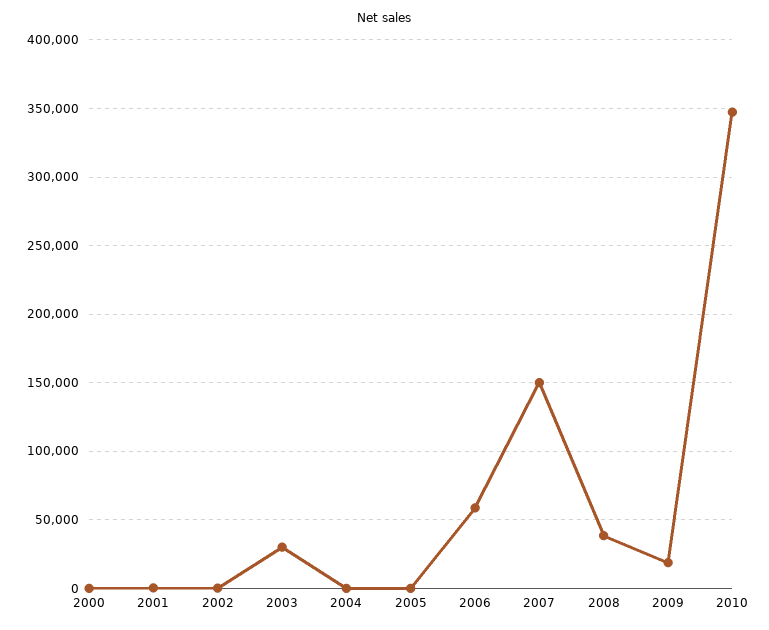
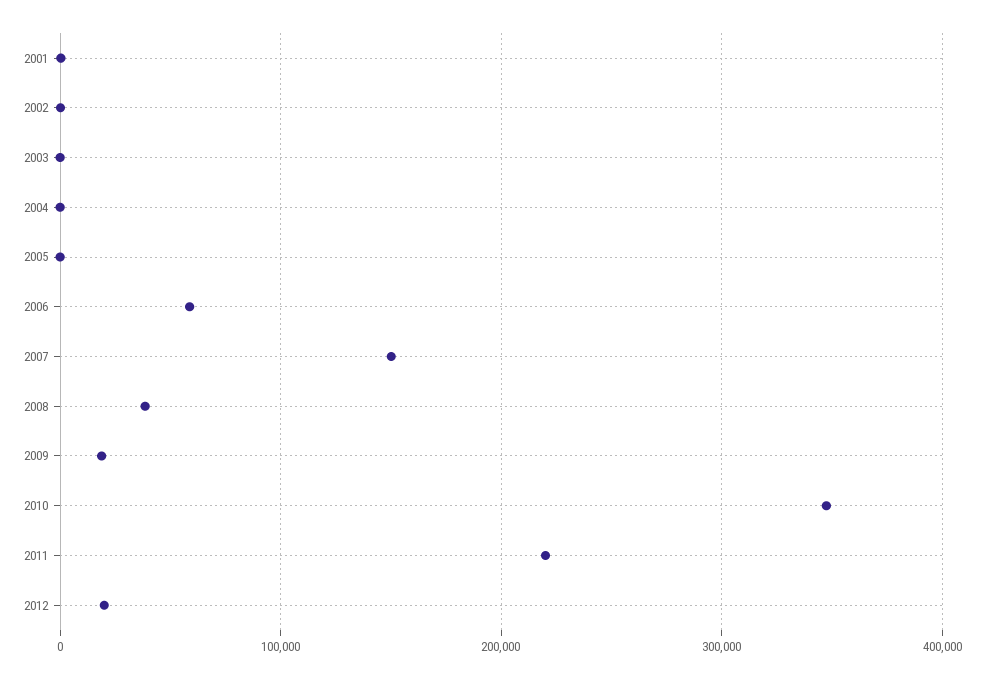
2000: 0 -> none
2003: 30000 -> 0
2011: none -> 220000
2012: none -> 20000

